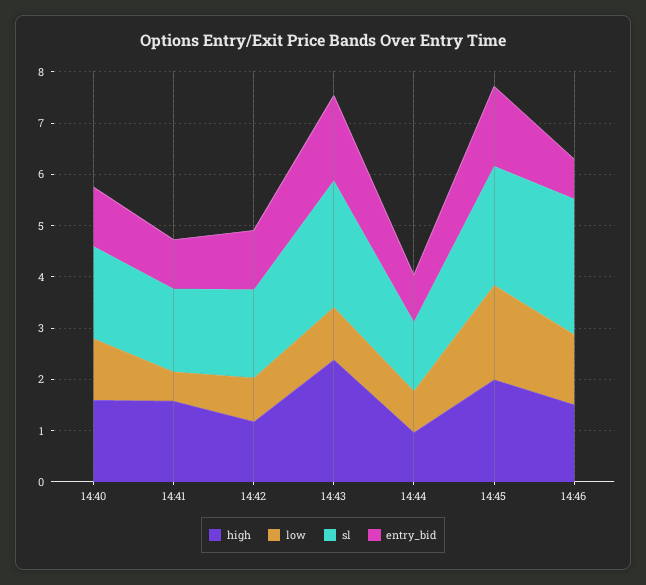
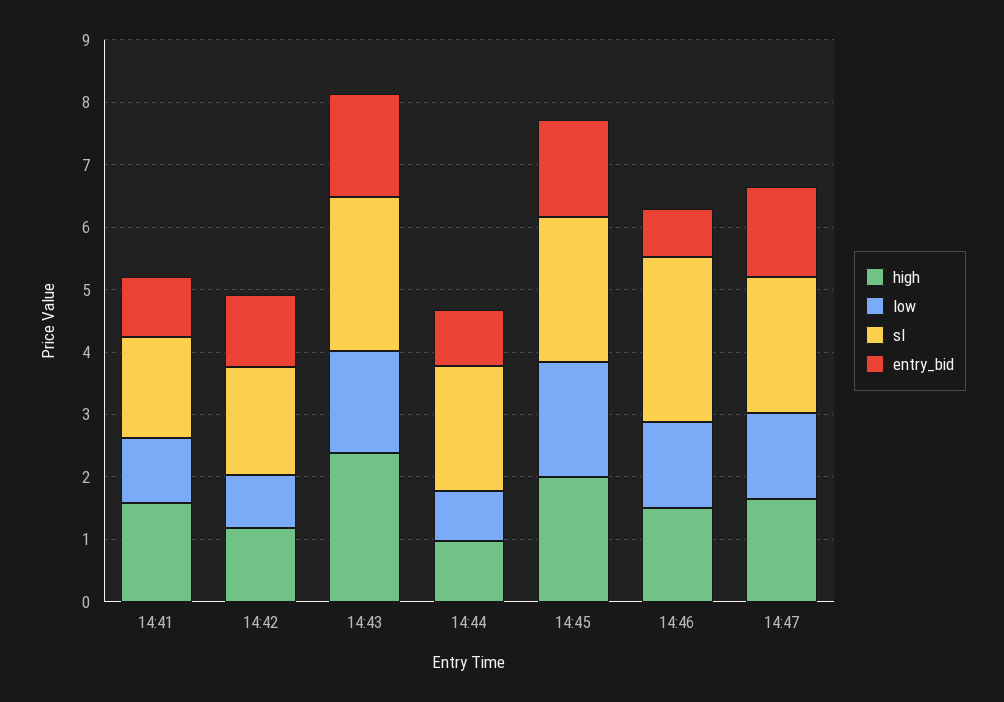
high, 14:40: 1.6 -> none
low, 14:40: 1.2 -> none
sl, 14:40: 1.8 -> none
entry_bid, 14:40: 1.2 -> none
low, 14:41: 0.6 -> 1
low, 14:43: 1 -> 1.6
sl, 14:44: 1.4 -> 2
high, 14:47: none -> 1.6
low, 14:47: none -> 1.4
sl, 14:47: none -> 2.2
entry_bid, 14:47: none -> 1.4

